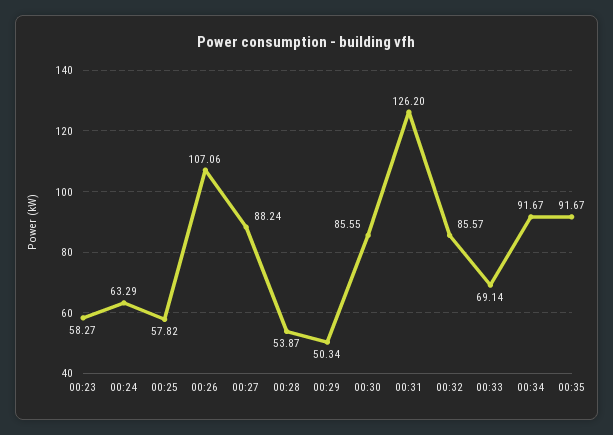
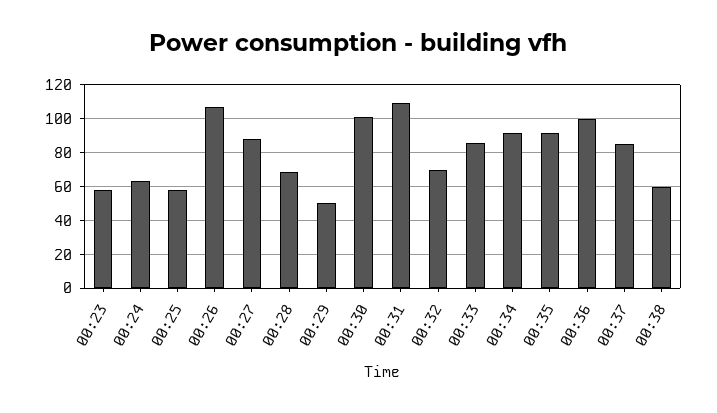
00:28: 53.87 -> 70
00:30: 85.55 -> 100
00:31: 126.2 -> 110
00:32: 85.57 -> 70
00:33: 69.14 -> 85
00:36: none -> 100
00:37: none -> 85
00:38: none -> 60

